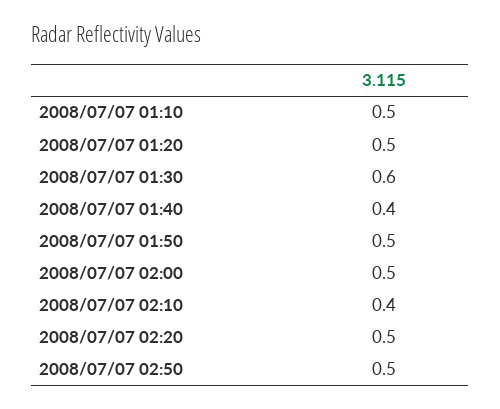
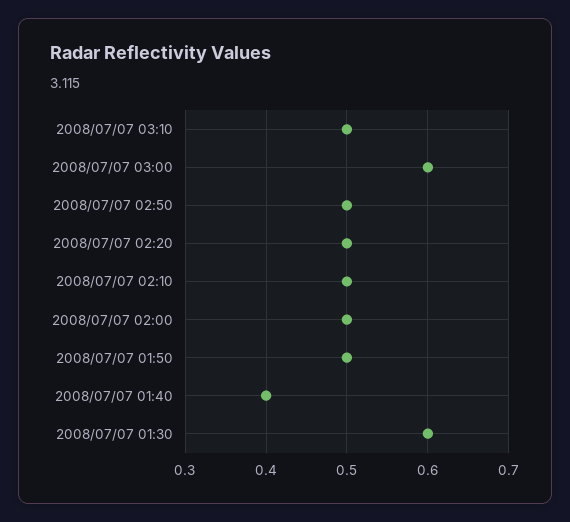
2008/07/07 01:10: 0.5 -> none
2008/07/07 01:20: 0.5 -> none
2008/07/07 02:10: 0.4 -> 0.5
2008/07/07 03:10: none -> 0.5
2008/07/07 03:00: none -> 0.6

